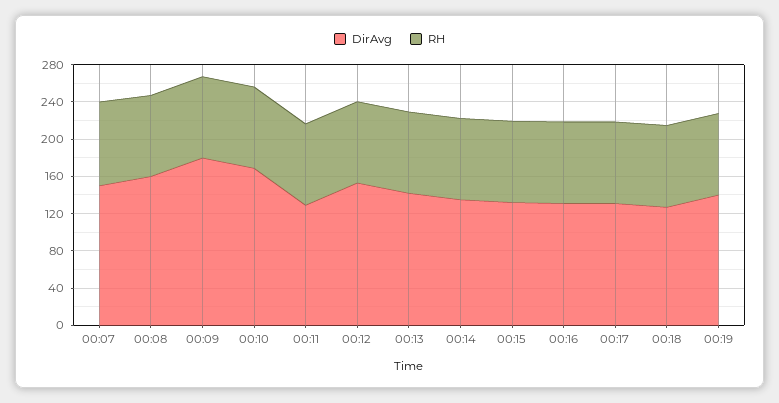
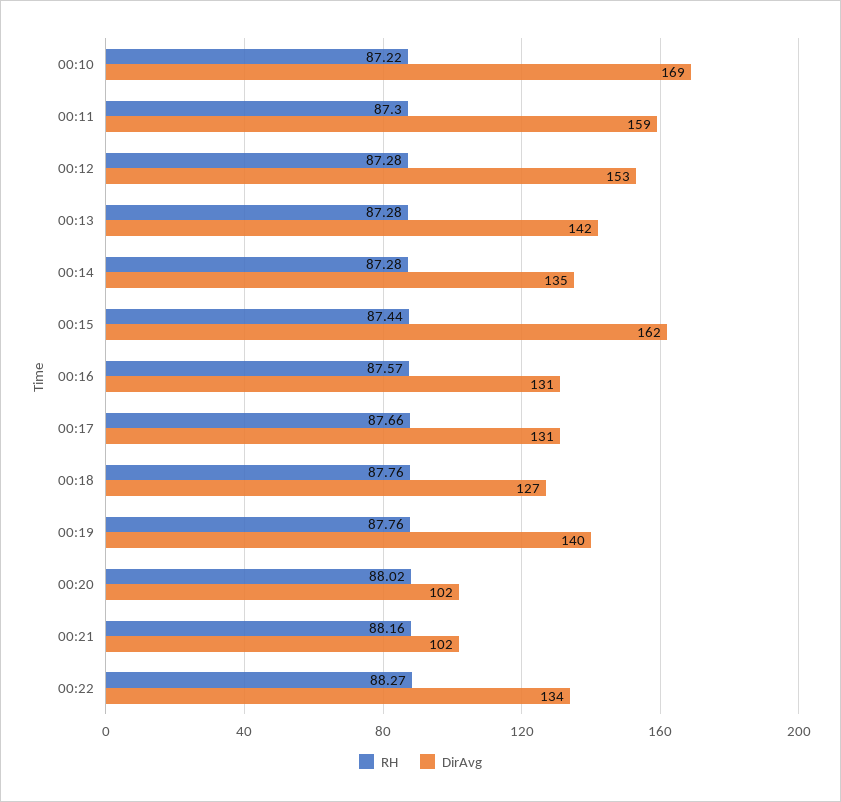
DirAvg, 00:07: 150 -> none
RH, 00:07: 90 -> none
DirAvg, 00:08: 160 -> none
RH, 00:08: 90 -> none
DirAvg, 00:09: 180 -> none
RH, 00:09: 90 -> none
DirAvg, 00:11: 130 -> 159
DirAvg, 00:15: 130 -> 162
RH, 00:20: none -> 88.02
DirAvg, 00:20: none -> 102
RH, 00:21: none -> 88.16
DirAvg, 00:21: none -> 102
RH, 00:22: none -> 88.27
DirAvg, 00:22: none -> 134

